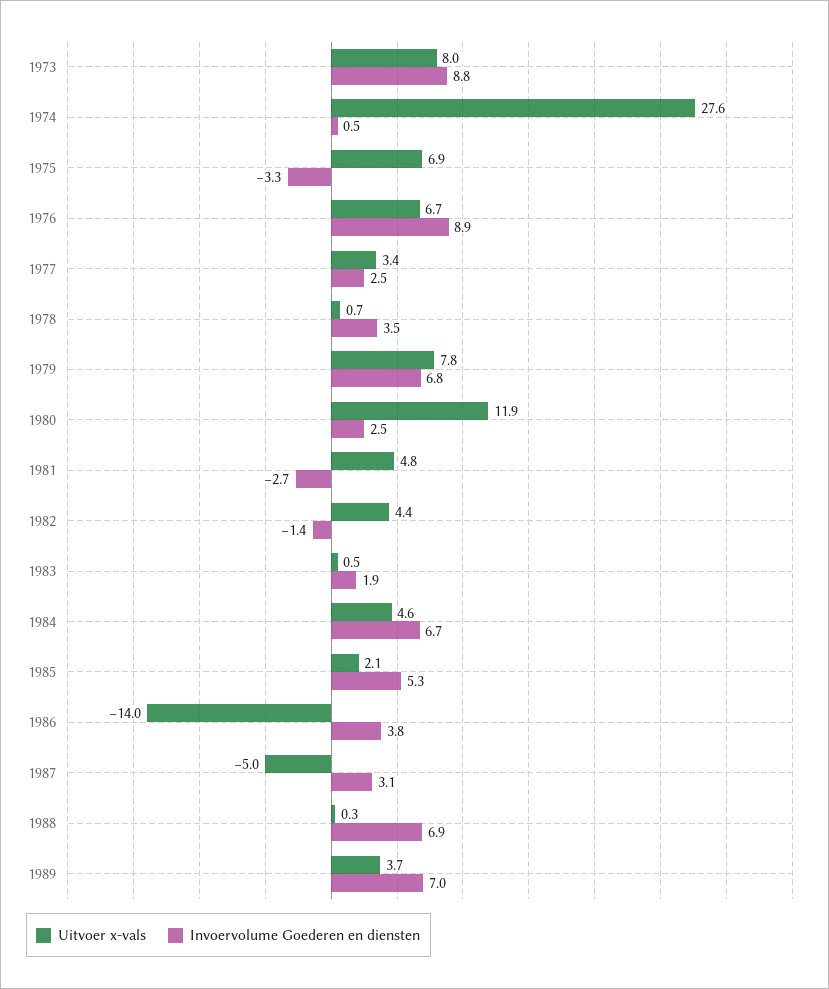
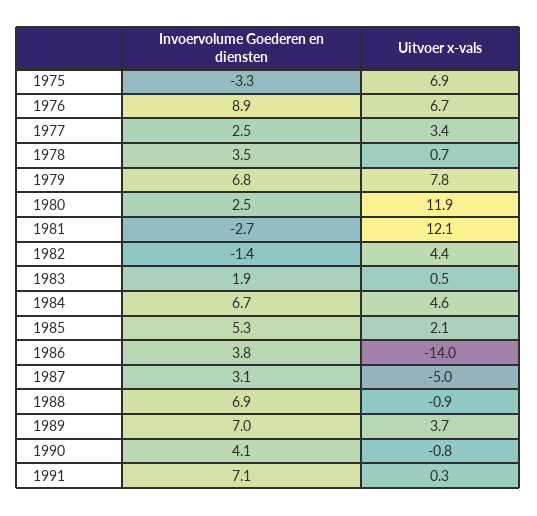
Uitvoer x-vals, 1973: 8 -> none
Invoervolume Goederen en diensten, 1973: 8.8 -> none
Uitvoer x-vals, 1974: 27.6 -> none
Invoervolume Goederen en diensten, 1974: 0.5 -> none
Uitvoer x-vals, 1981: 4.8 -> 12.1
Uitvoer x-vals, 1988: 0.3 -> -0.9
Invoervolume Goederen en diensten, 1990: none -> 4.1
Uitvoer x-vals, 1990: none -> -0.8
Invoervolume Goederen en diensten, 1991: none -> 7.1
Uitvoer x-vals, 1991: none -> 0.3

